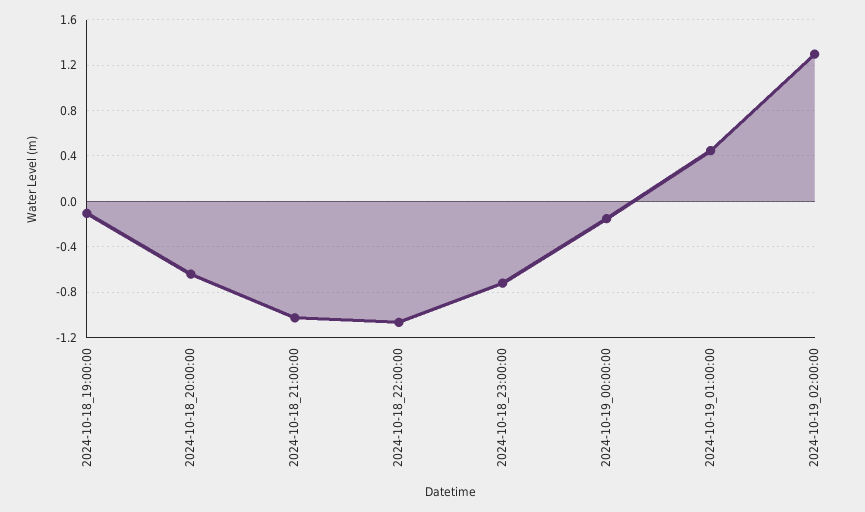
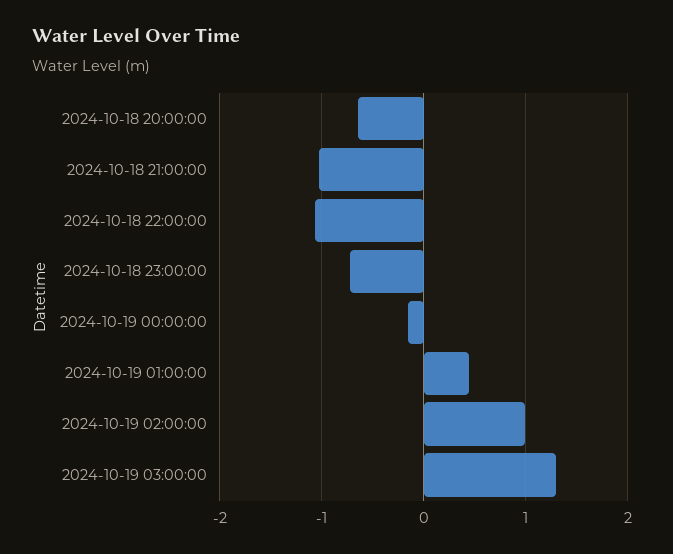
2024-10-18_19:00:00: -0.1 -> none
2024-10-19_02:00:00: 1.3 -> 1
2024-10-19 03:00:00: none -> 1.3

